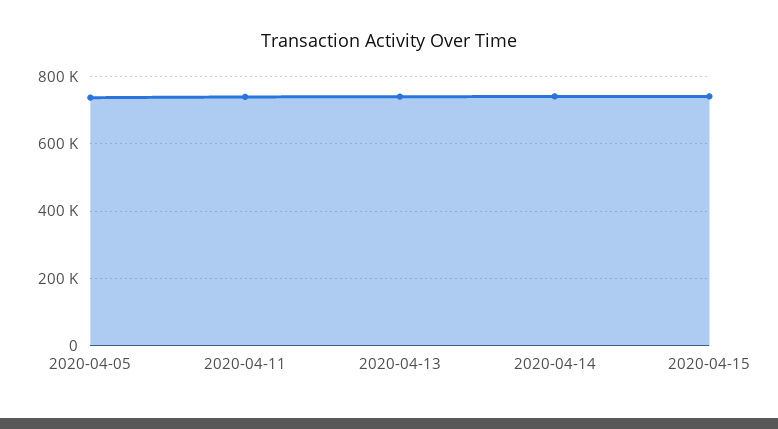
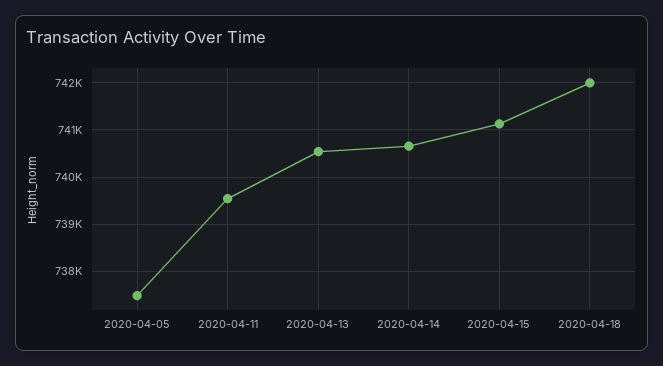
2020-04-18: none -> 742000

